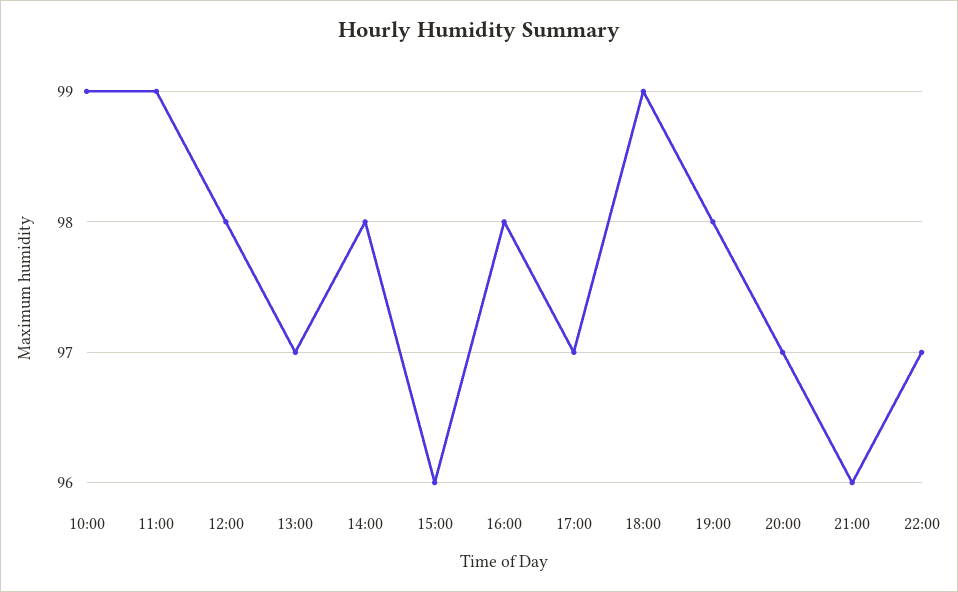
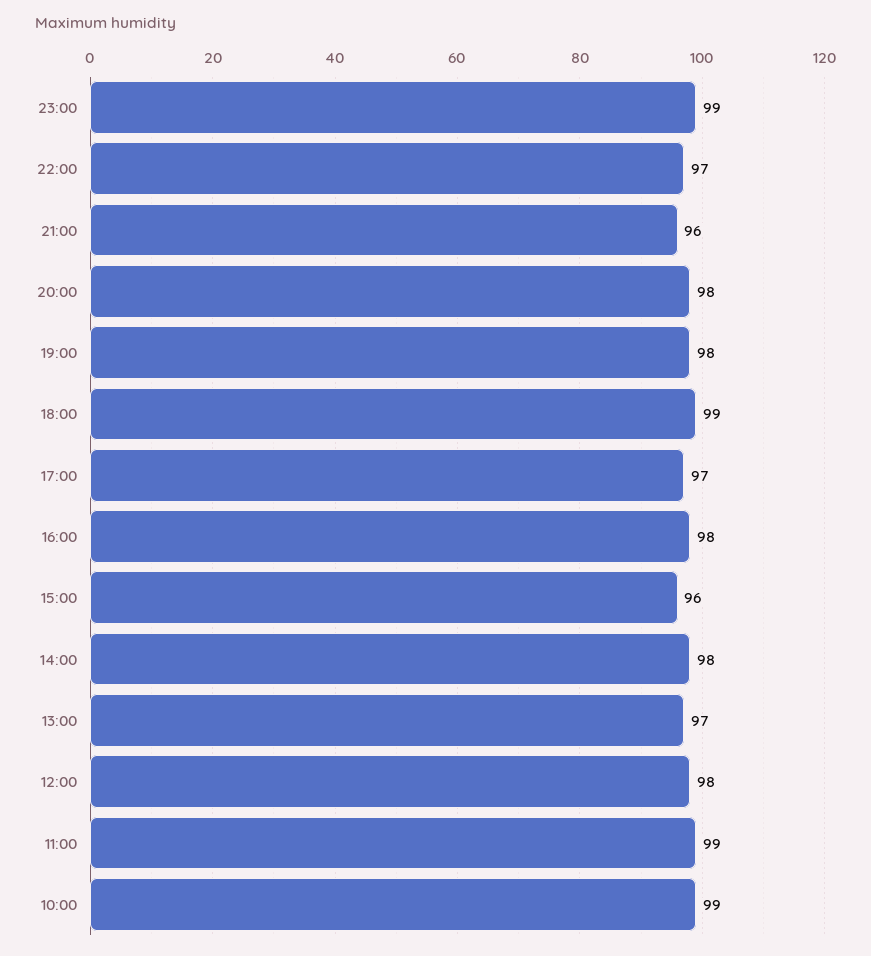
20:00: 97 -> 98
23:00: none -> 99

